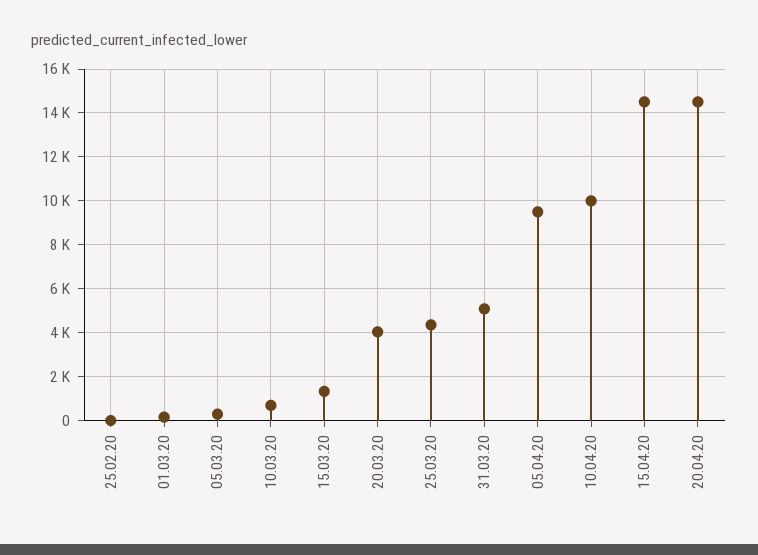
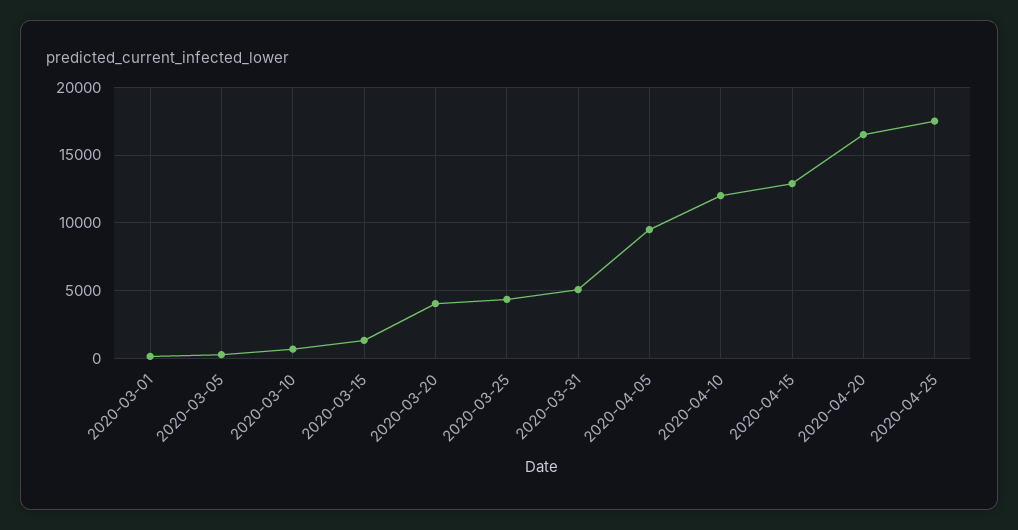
25.02.20: 0 -> none
10.04.20: 10000 -> 12000
15.04.20: 14500 -> 13000
20.04.20: 14500 -> 16500
2020-04-25: none -> 17500

